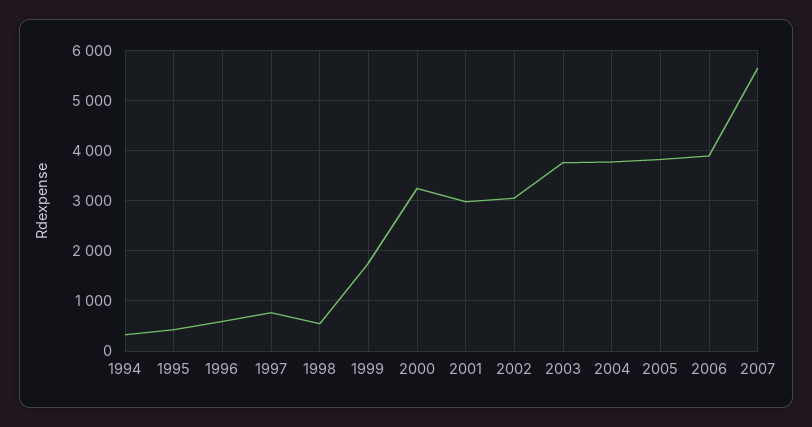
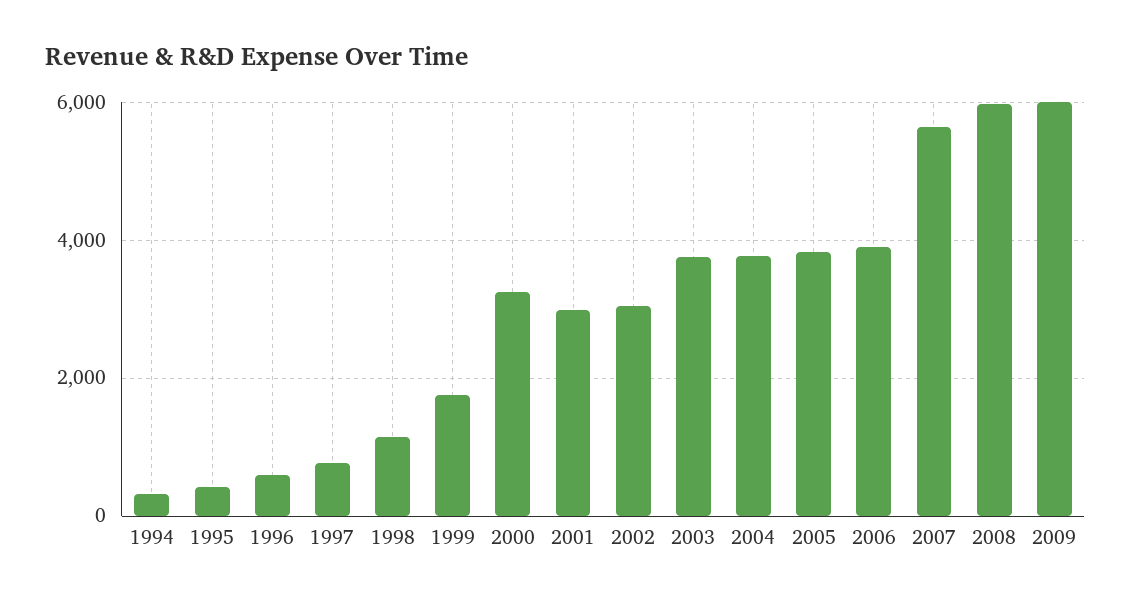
1998: 600 -> 1200
2008: none -> 6000
2009: none -> 6000

